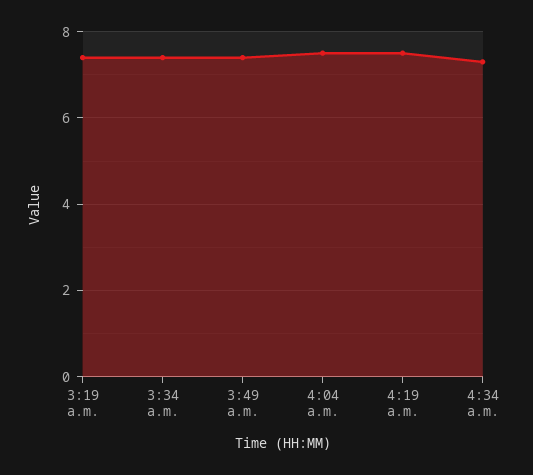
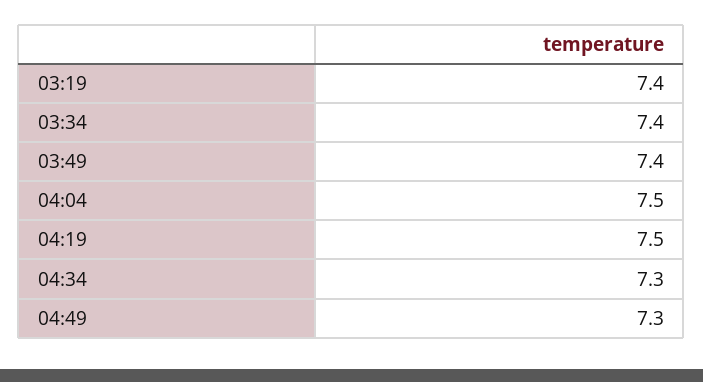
04:49: none -> 7.3

